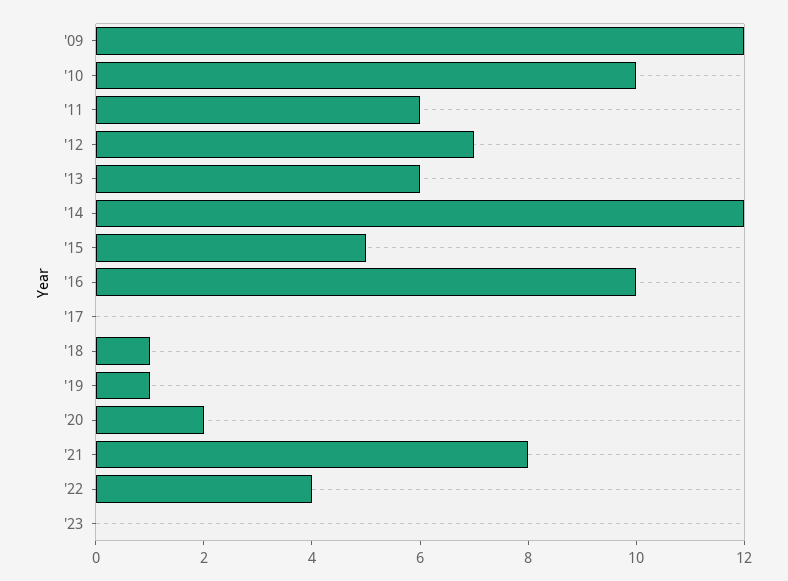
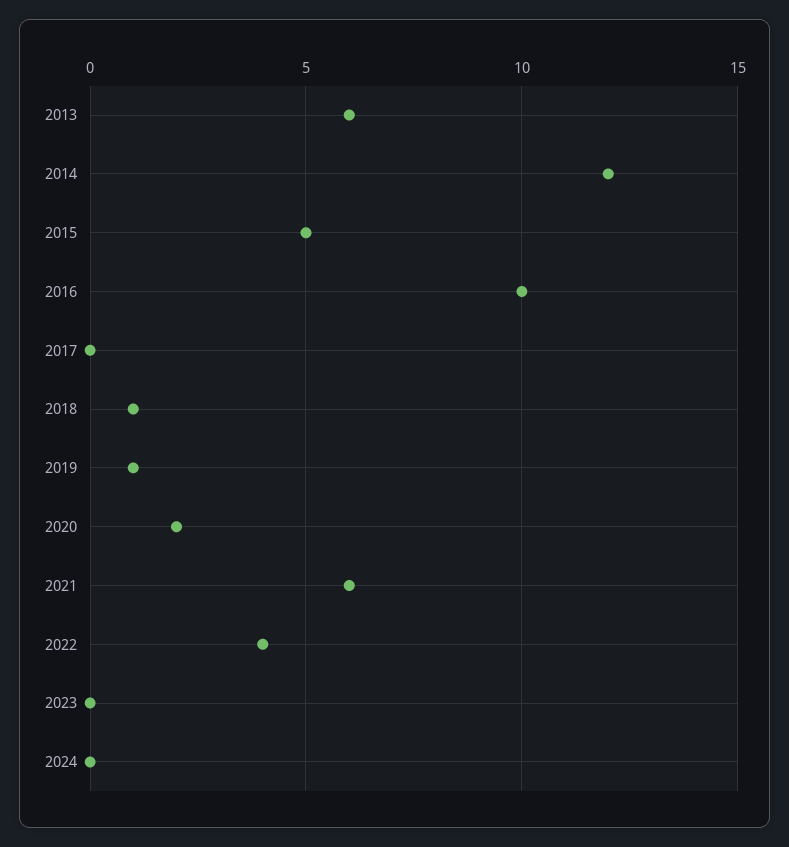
'09: 12 -> none
'10: 10 -> none
'11: 6 -> none
'12: 7 -> none
'21: 8 -> 6
2024: none -> 0

